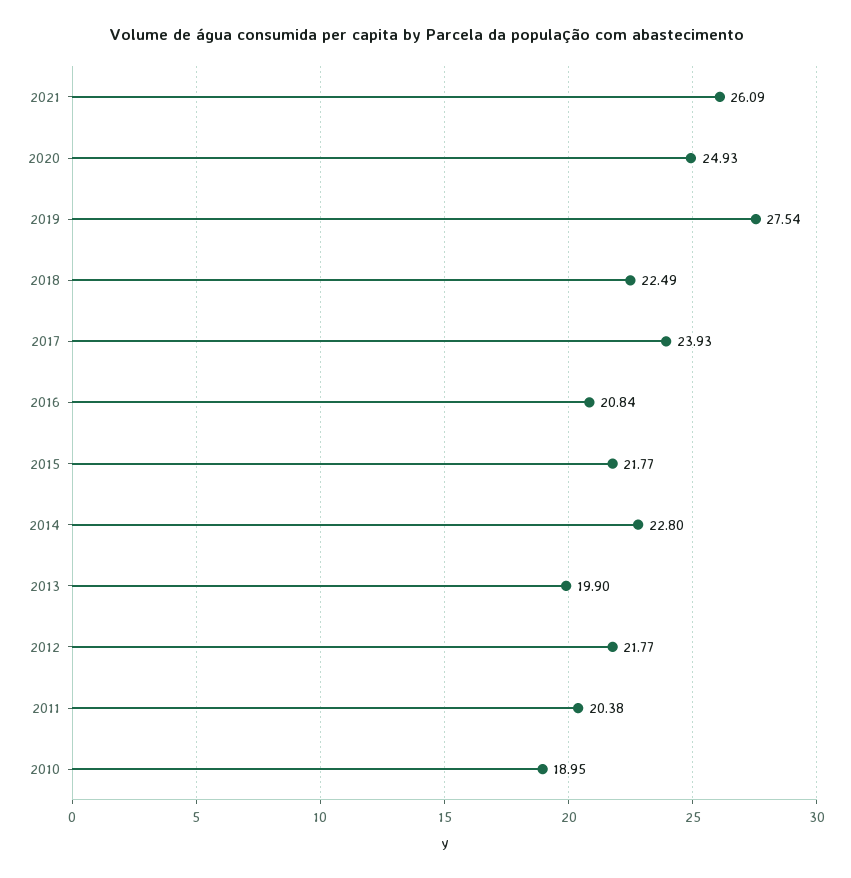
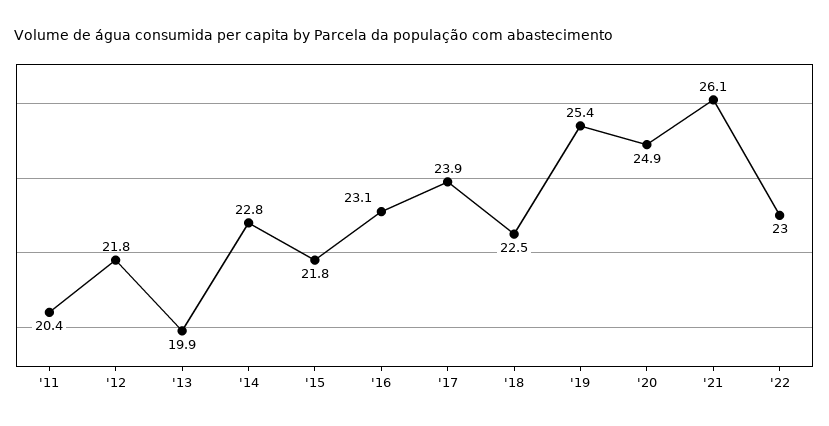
2019: 27.54 -> 25.4
2016: 20.84 -> 23.1
2010: 18.95 -> none
'22: none -> 23

